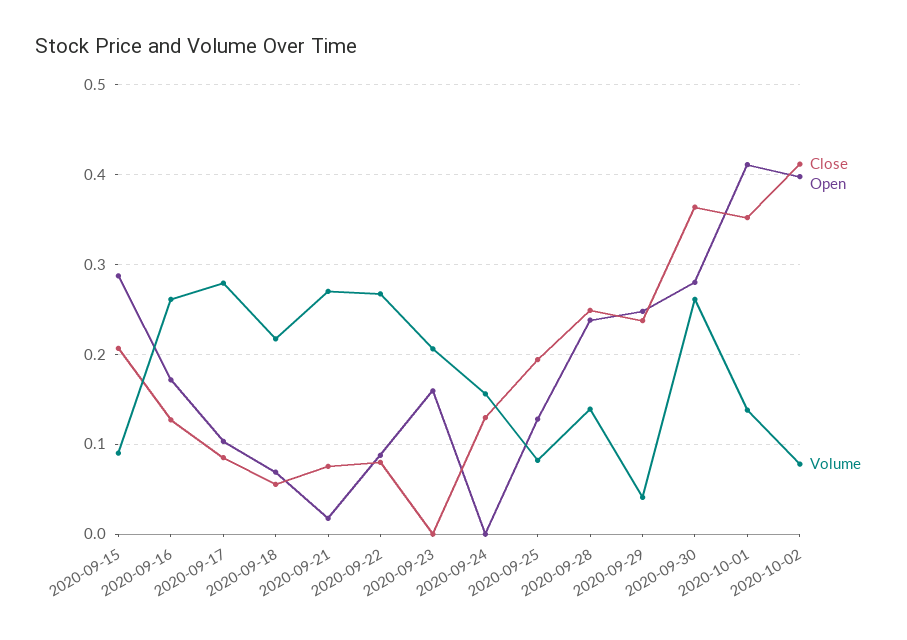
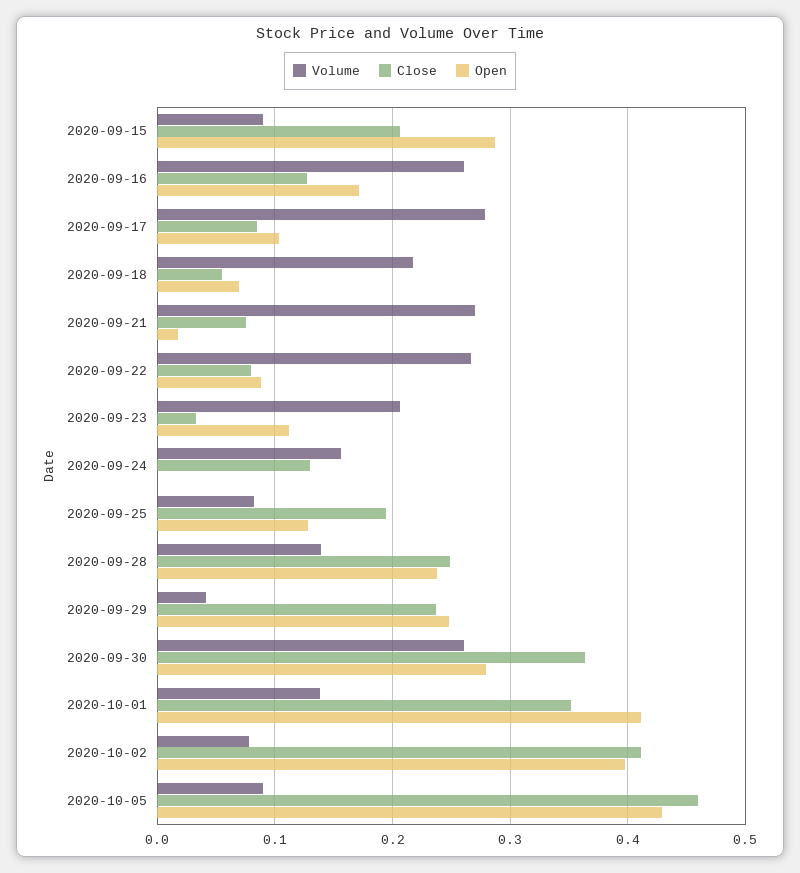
Close, 2020-09-23: 0 -> 0.03
Open, 2020-09-23: 0.16 -> 0.11
Volume, 2020-10-05: none -> 0.09
Close, 2020-10-05: none -> 0.46
Open, 2020-10-05: none -> 0.43

